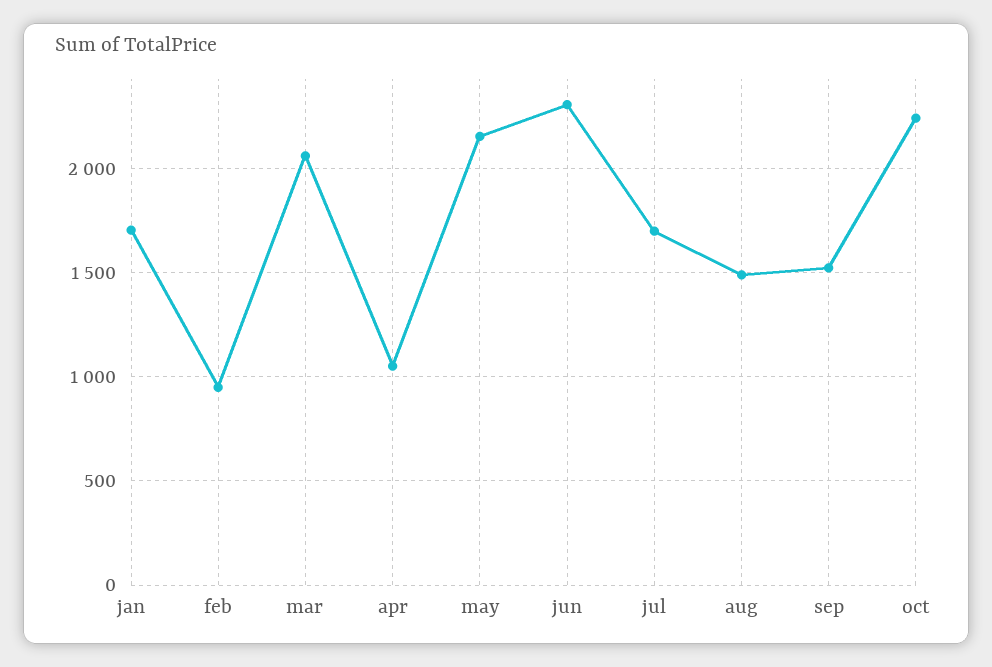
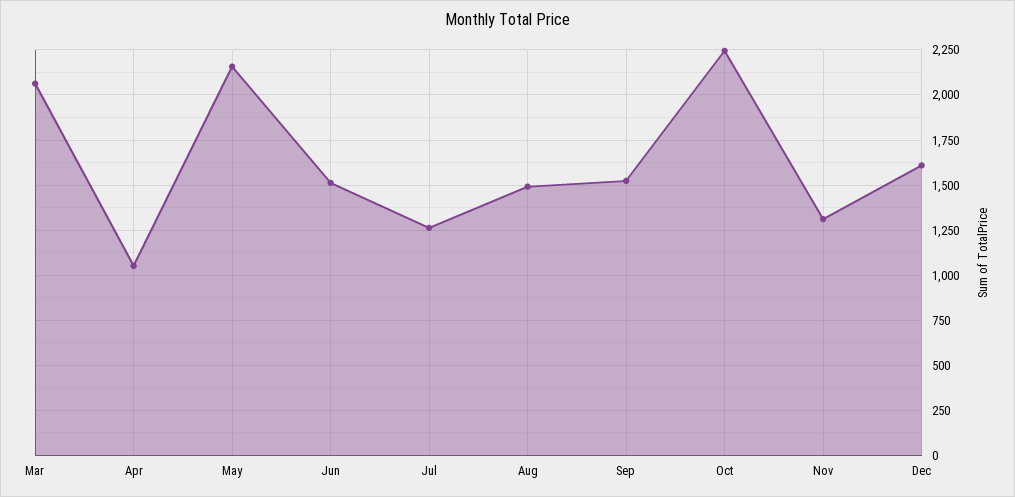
jan: 1700 -> none
feb: 950 -> none
jun: 2300 -> 1500
jul: 1700 -> 1250
Nov: none -> 1300
Dec: none -> 1600

